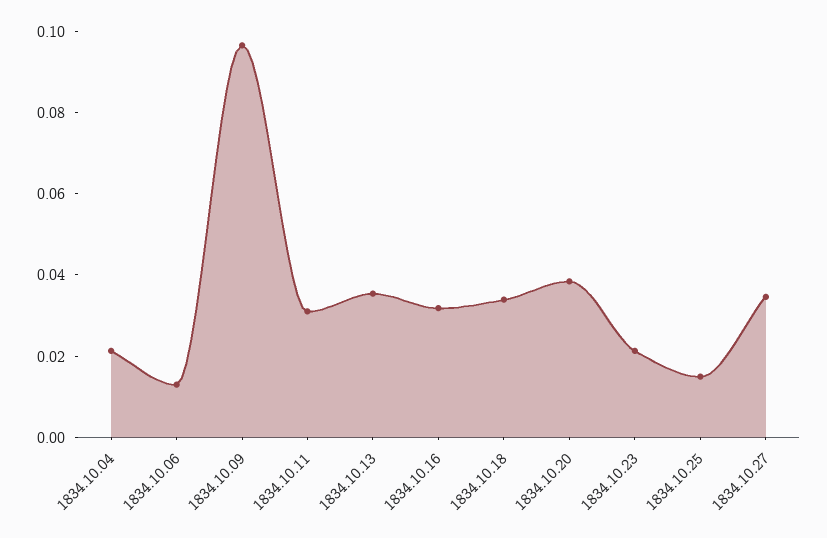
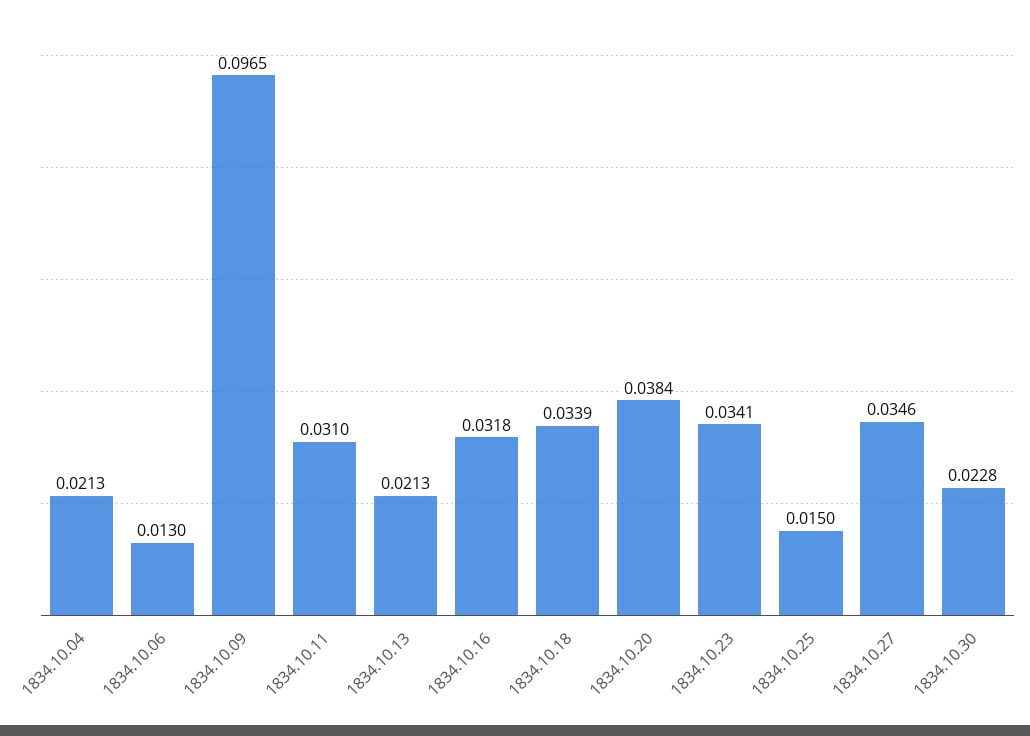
1834.10.13: 0.035 -> 0.0213
1834.10.23: 0.02 -> 0.0341
1834.10.30: none -> 0.0228

